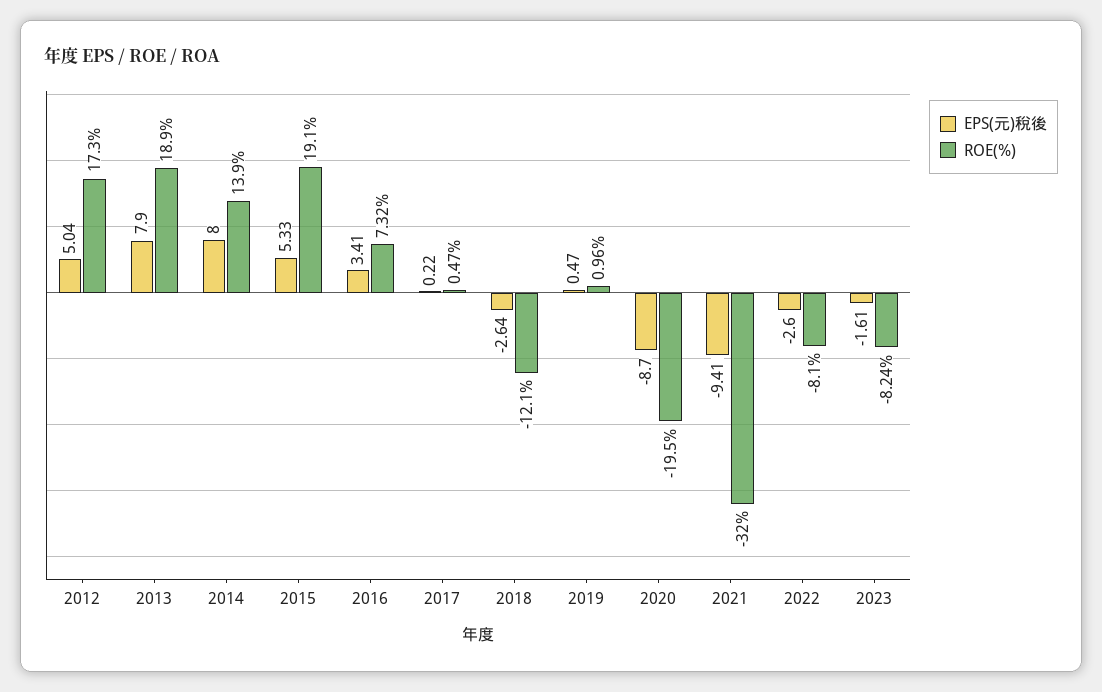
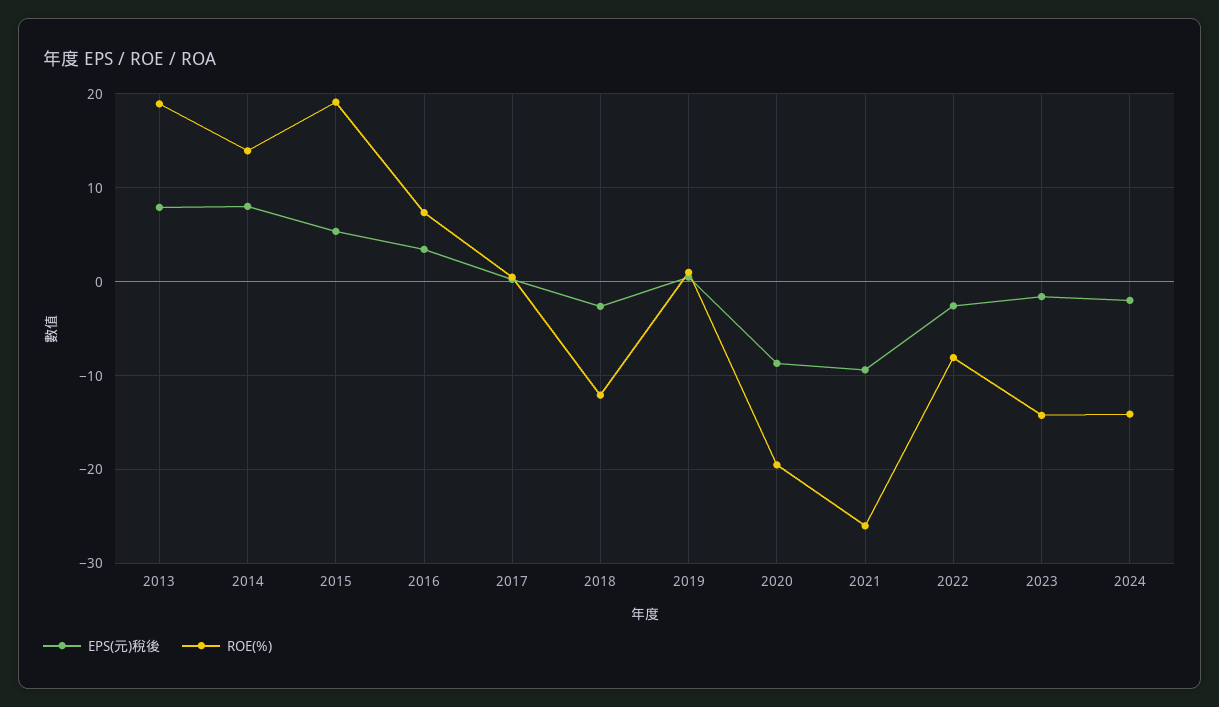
EPS(元)稅後, 2012: 5.04 -> none
ROE(%), 2012: 17.3 -> none
ROE(%), 2021: -32 -> -26
ROE(%), 2023: -8.24 -> -14
EPS(元)稅後, 2024: none -> -2
ROE(%), 2024: none -> -14

